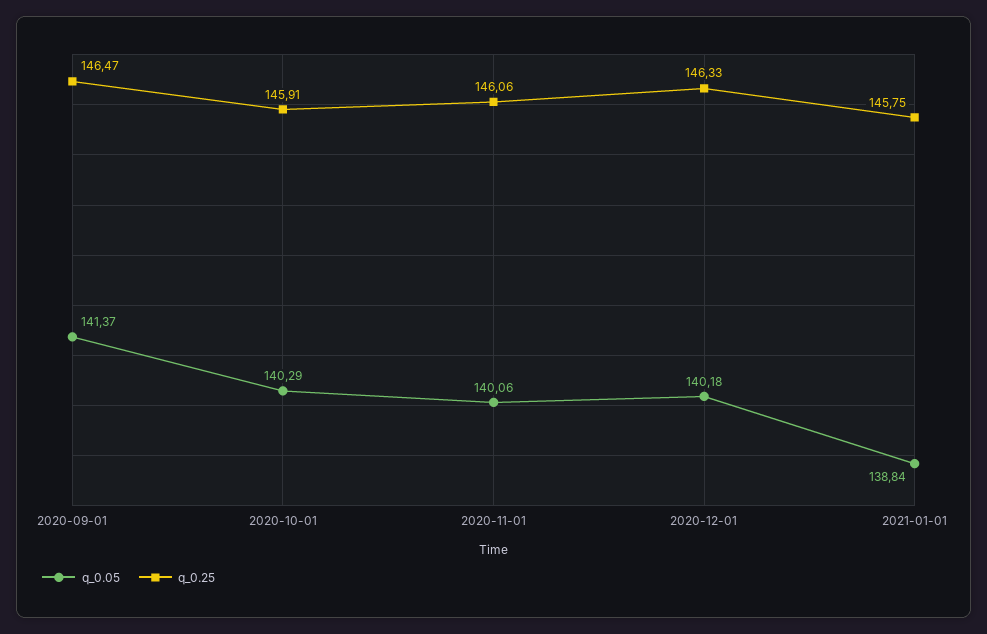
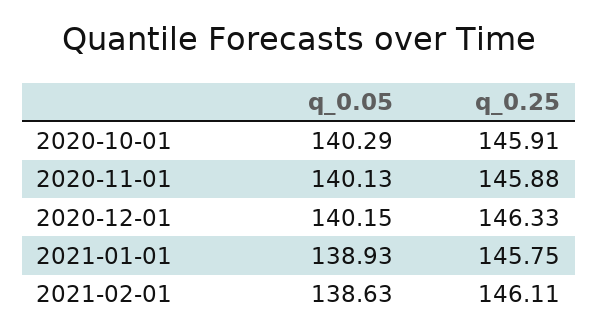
q_0.05, 2020-09-01: 141.37 -> none
q_0.25, 2020-09-01: 146.47 -> none
q_0.05, 2020-11-01: 140.06 -> 140.13
q_0.25, 2020-11-01: 146.06 -> 145.88
q_0.05, 2020-12-01: 140.18 -> 140.15
q_0.05, 2021-01-01: 138.84 -> 138.93
q_0.05, 2021-02-01: none -> 138.63
q_0.25, 2021-02-01: none -> 146.11

